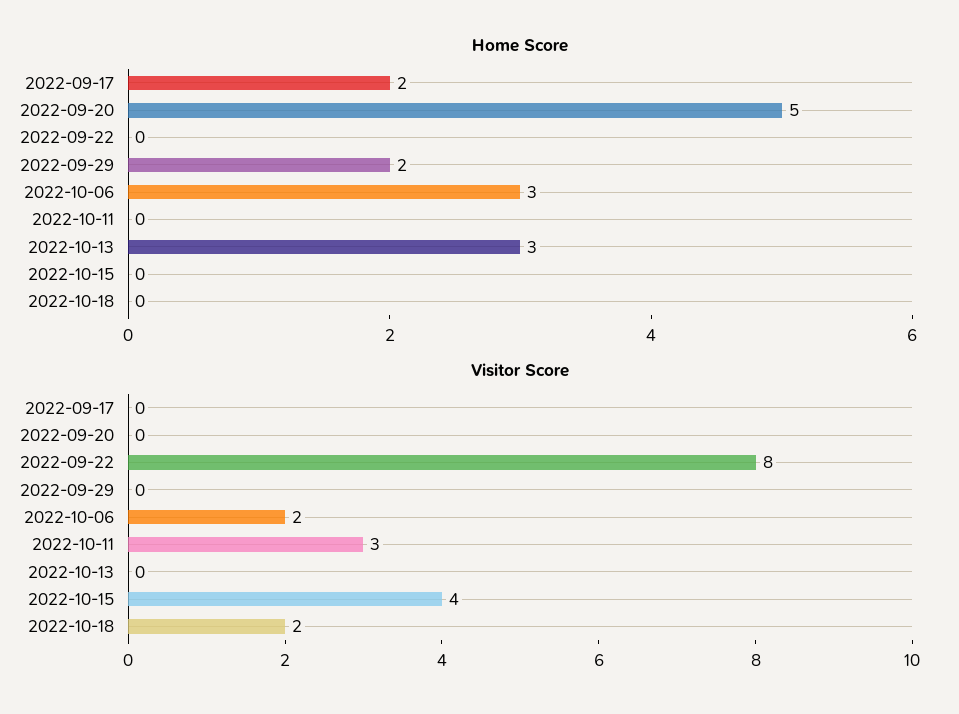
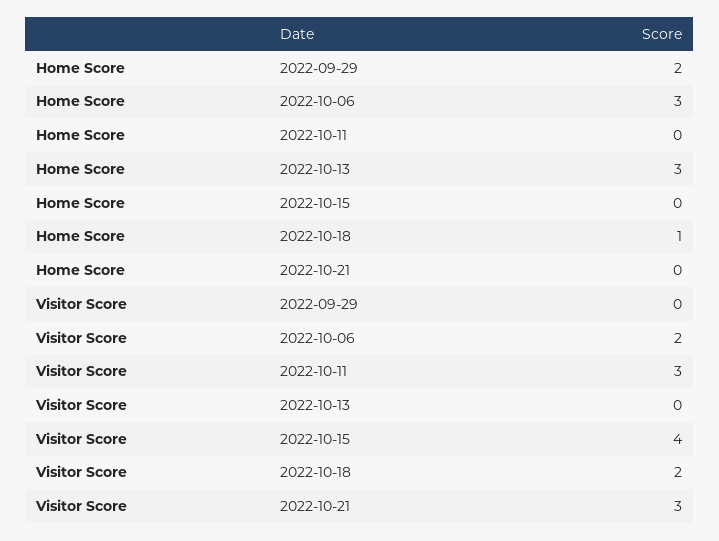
Home Score, 2022-09-17: 2 -> none
Home Score, 2022-09-20: 5 -> none
Home Score, 2022-09-22: 0 -> none
Home Score, 2022-10-18: 0 -> 1
Visitor Score, 2022-09-17: 0 -> none
Visitor Score, 2022-09-20: 0 -> none
Visitor Score, 2022-09-22: 8 -> none
Home Score, 2022-10-21: none -> 0
Visitor Score, 2022-10-21: none -> 3

